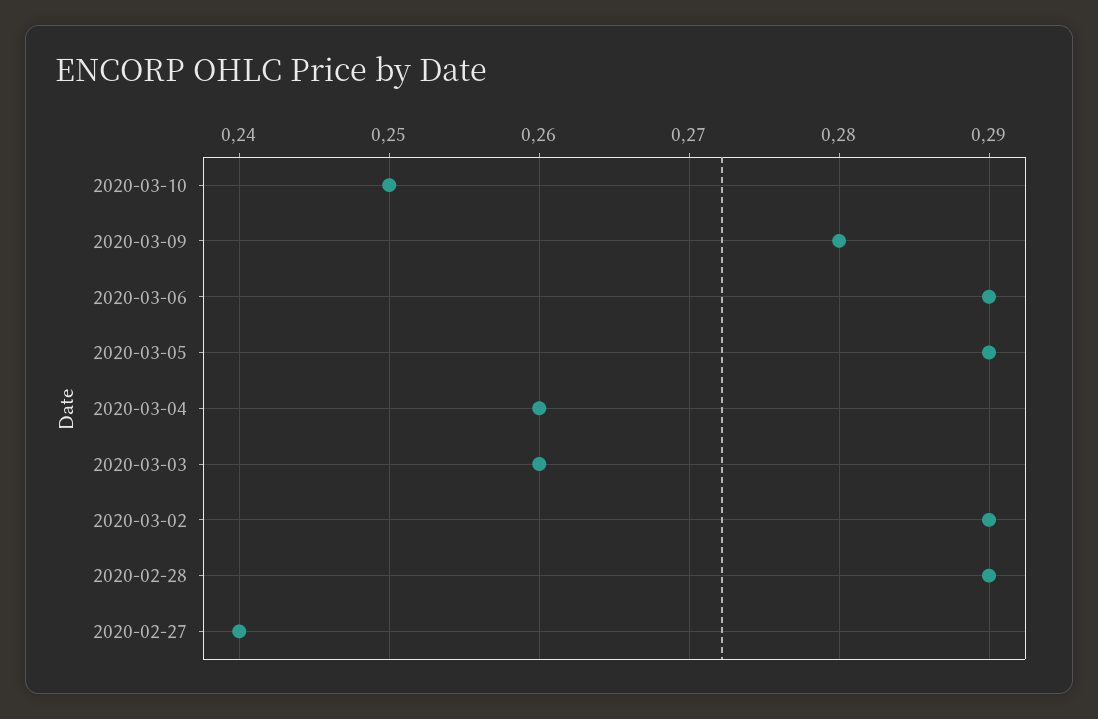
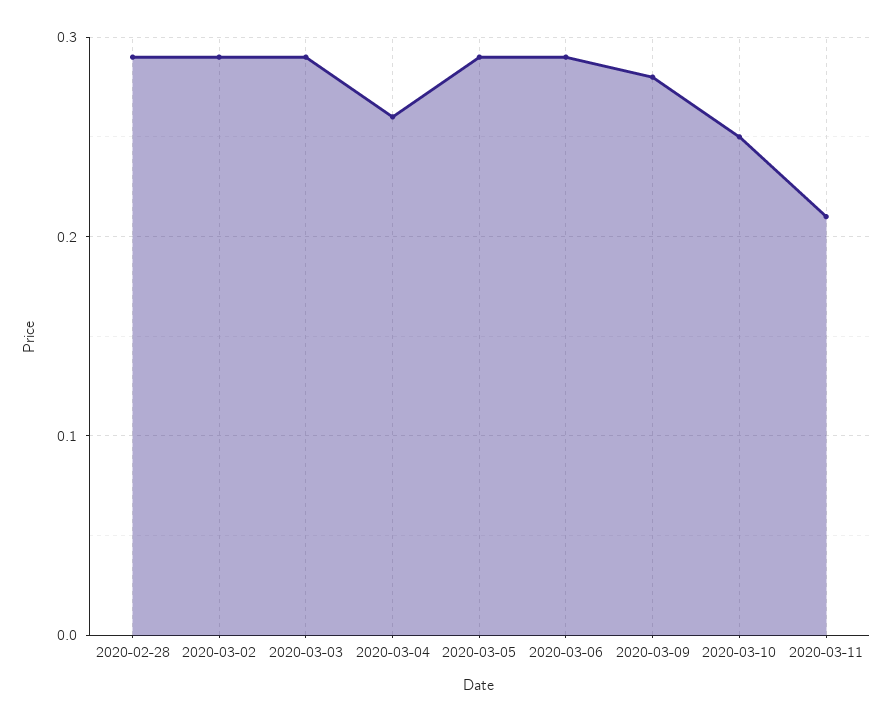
2020-03-03: 0.26 -> 0.29
2020-02-27: 0.24 -> none
2020-03-11: none -> 0.21

